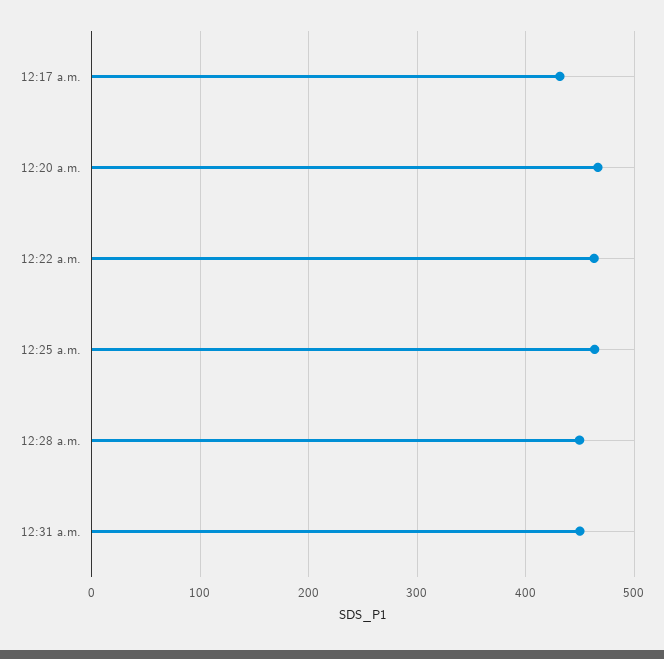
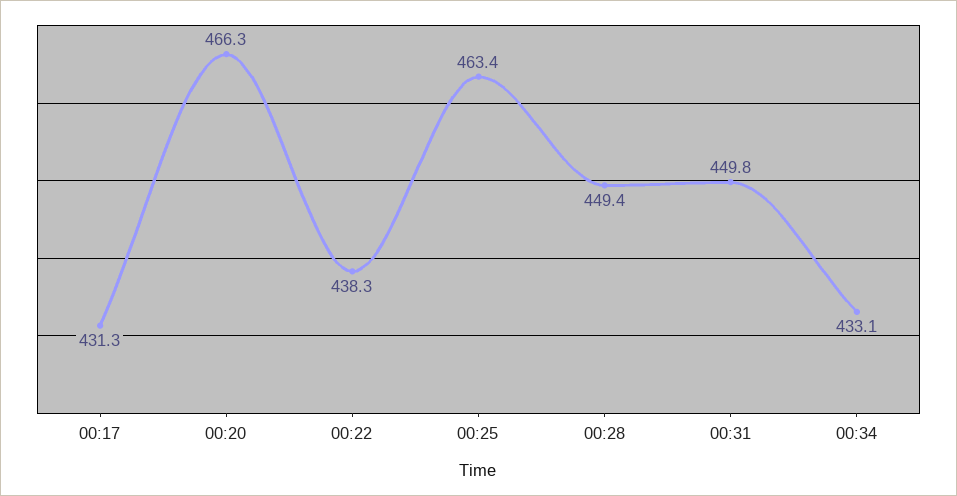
12:22 a.m.: 460 -> 438.3
00:34: none -> 433.1

